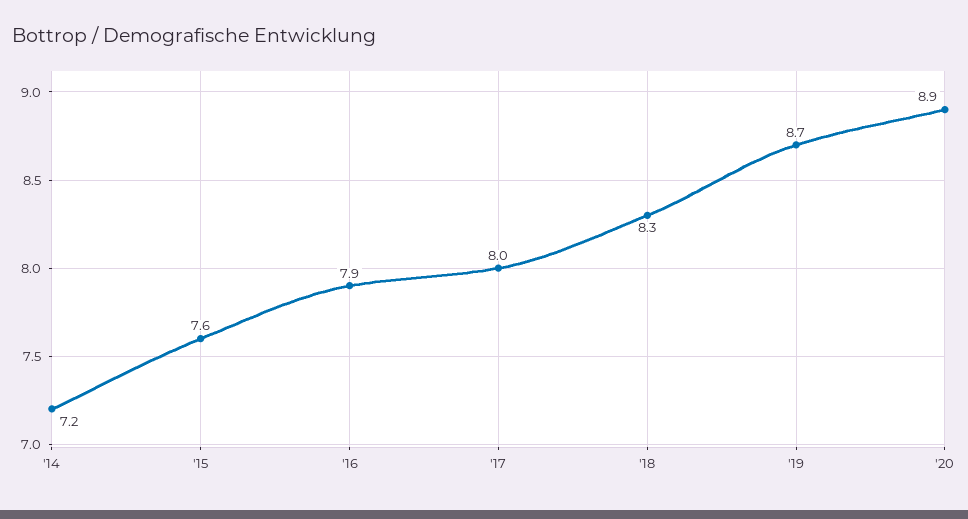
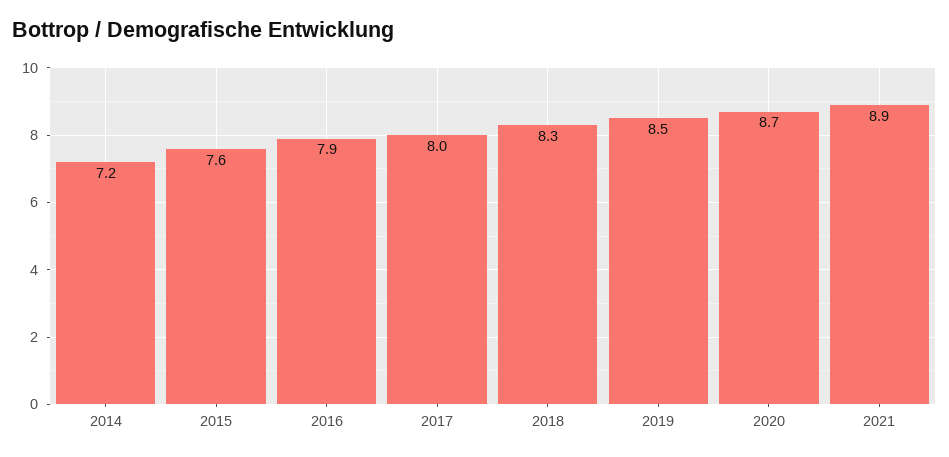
'19: 8.7 -> 8.5
'20: 8.9 -> 8.7
2021: none -> 8.9

